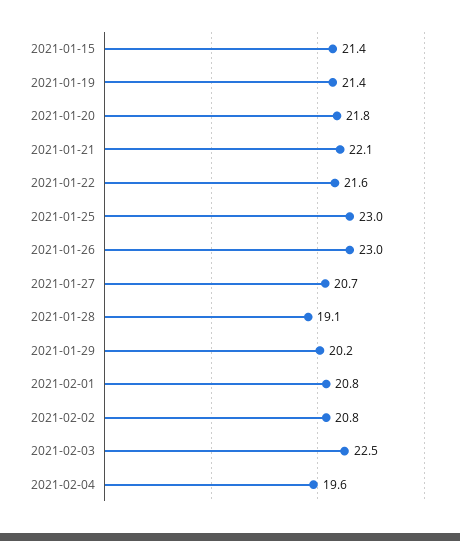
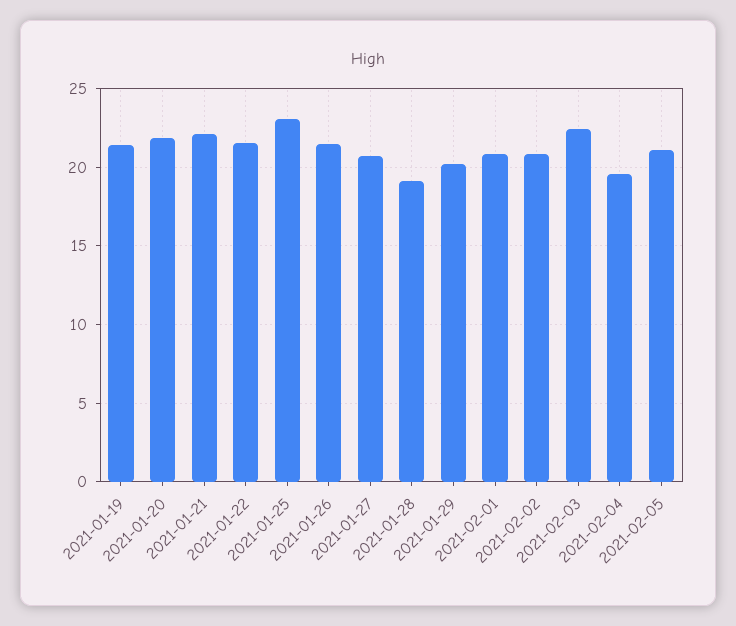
2021-01-15: 21.4 -> none
2021-01-26: 23 -> 21.5
2021-02-05: none -> 21

